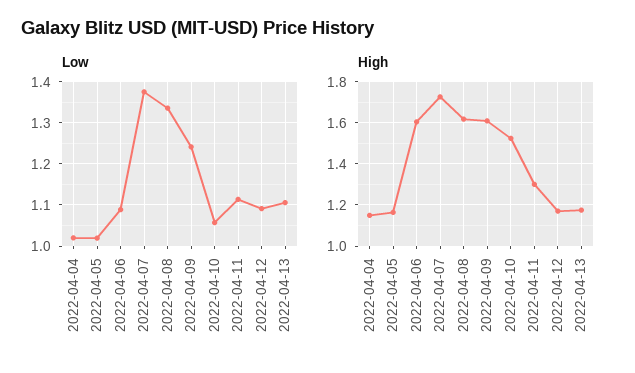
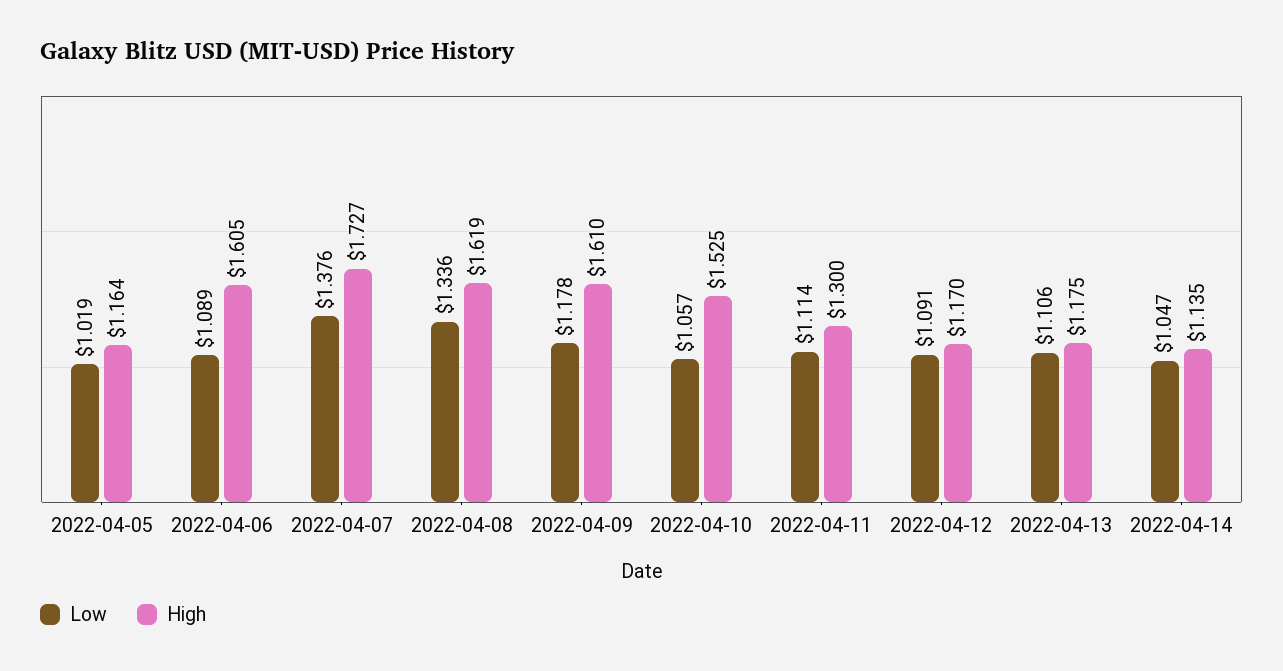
Low, 2022-04-04: 1.02 -> none
Low, 2022-04-09: 1.24 -> 1.178
High, 2022-04-04: 1.15 -> none
Low, 2022-04-14: none -> 1.047
High, 2022-04-14: none -> 1.135

